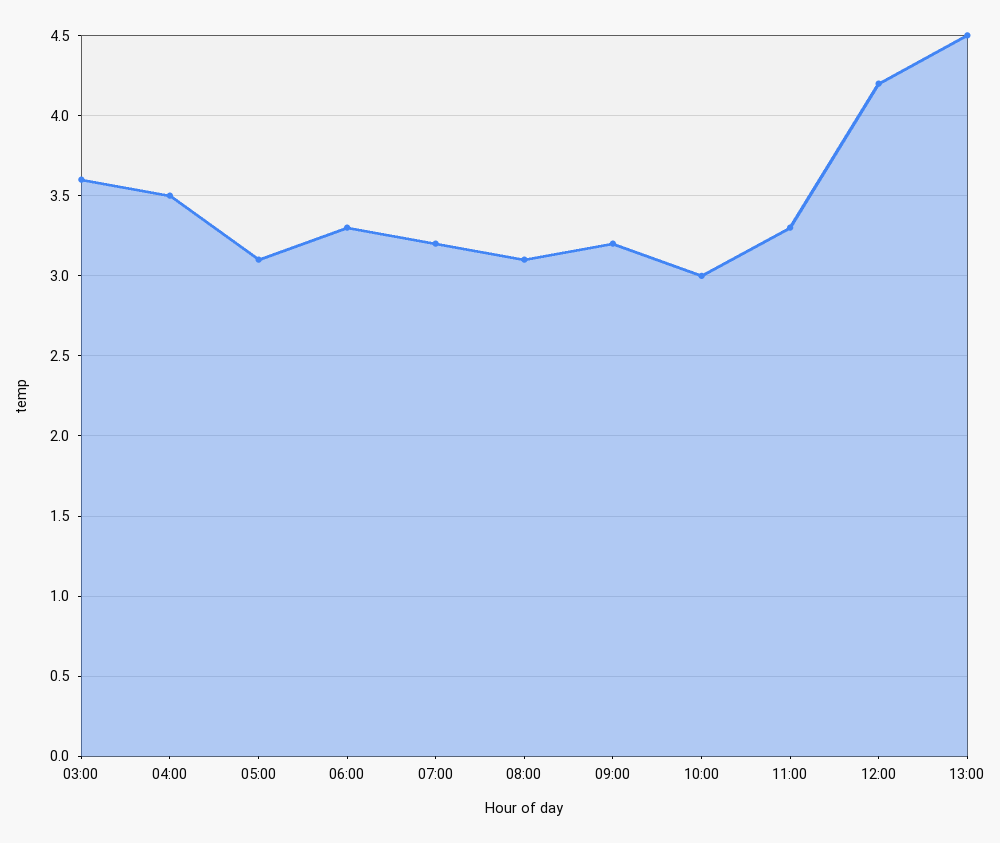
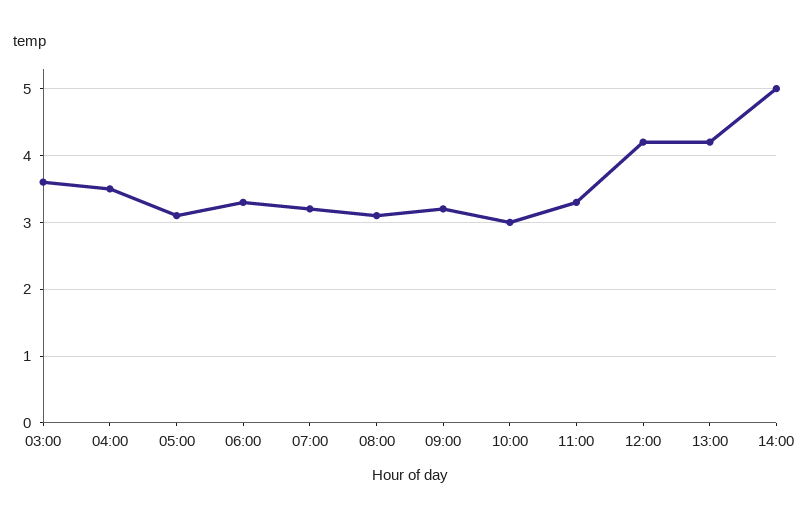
13:00: 4.5 -> 4.2
14:00: none -> 5

